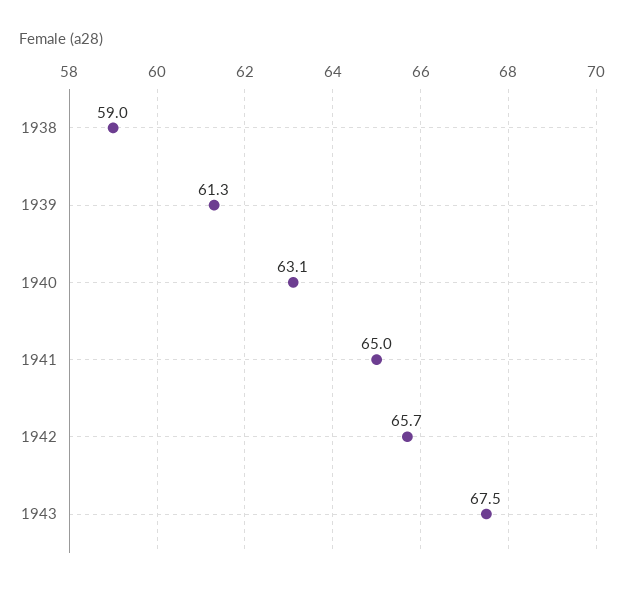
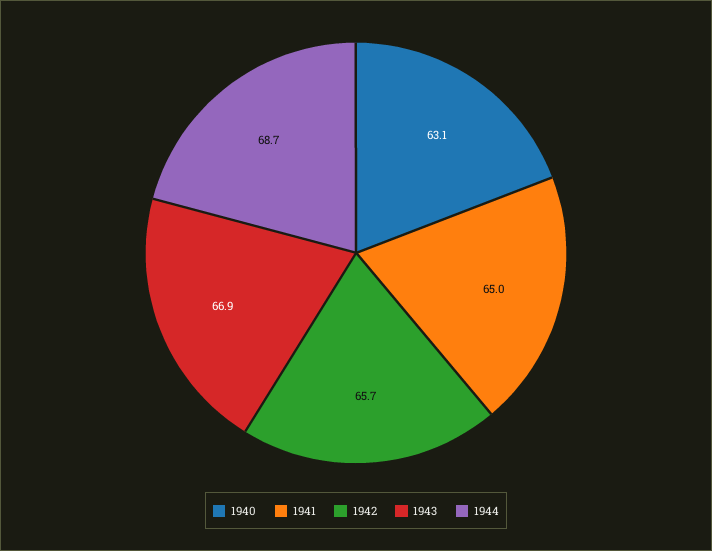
1938: 59 -> none
1939: 61.3 -> none
1943: 67.5 -> 66.9
1944: none -> 68.7

